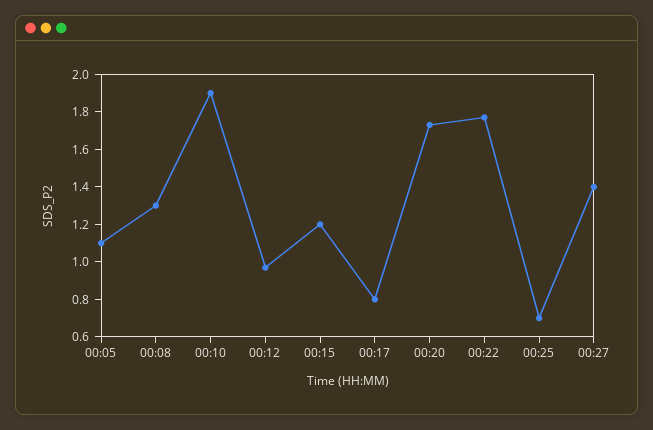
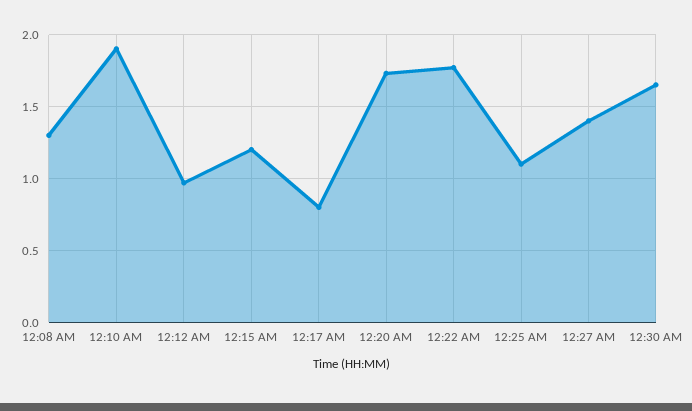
00:05: 1.1 -> none
00:25: 0.7 -> 1.1
12:30 AM: none -> 1.65

